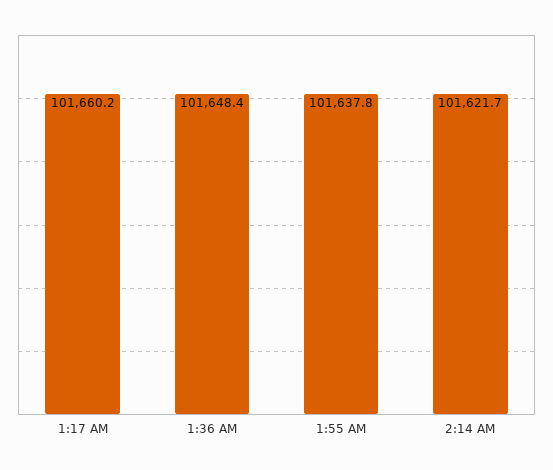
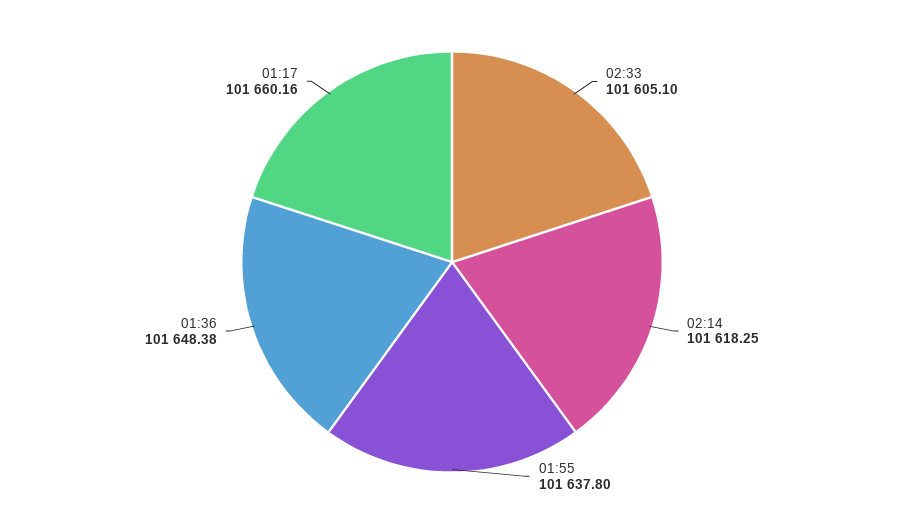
2:14 AM: 101621.7 -> 101618.25
02:33: none -> 101605.1

